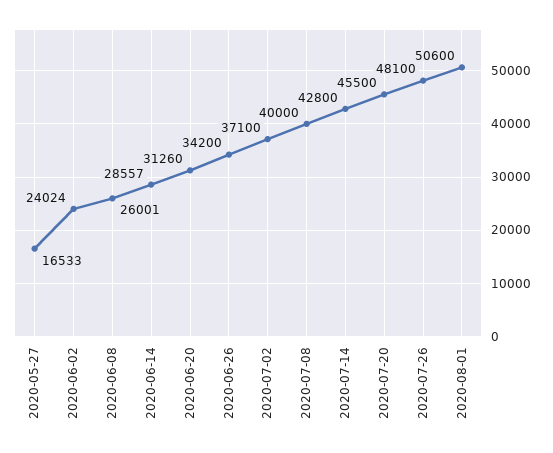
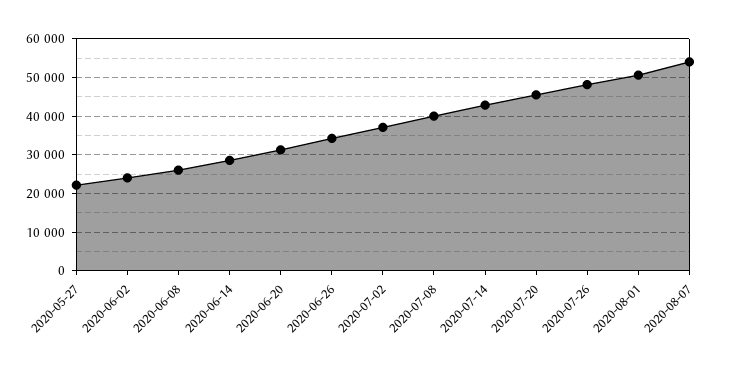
2020-05-27: 16533 -> 22000
2020-08-07: none -> 54000

